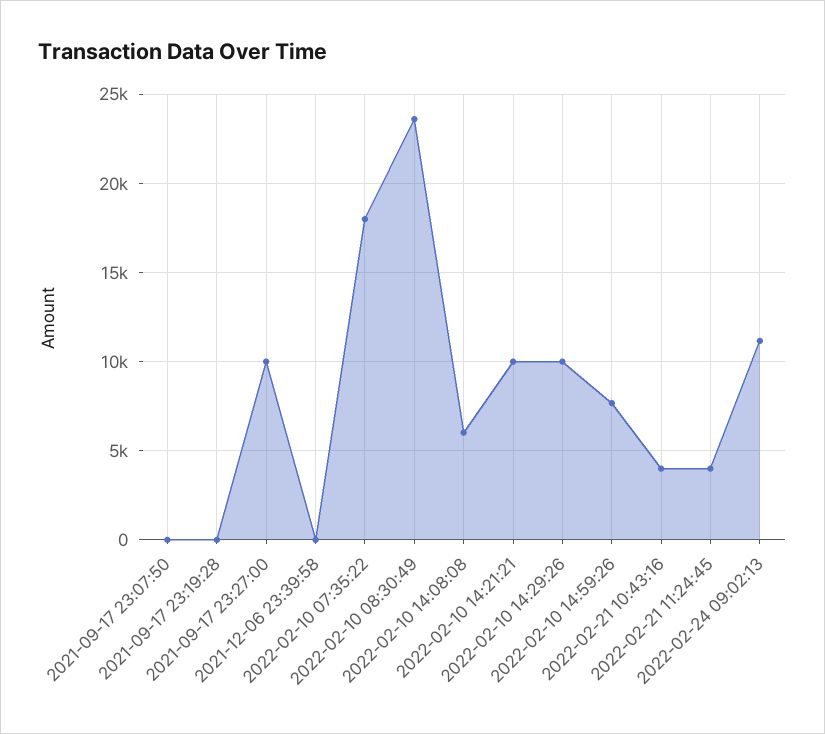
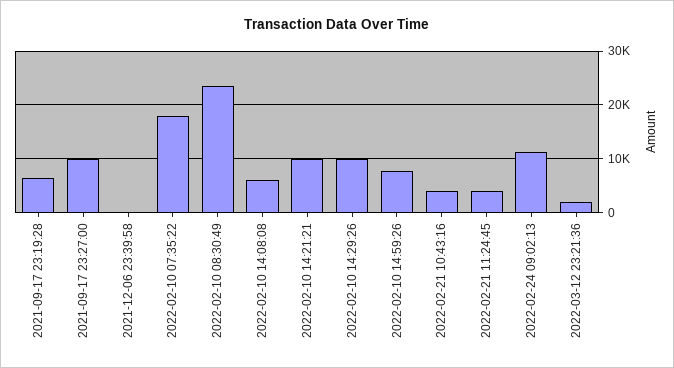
2021-09-17 23:07:50: 0 -> none
2021-09-17 23:19:28: 0 -> 6000
2022-03-12 23:21:36: none -> 2000

